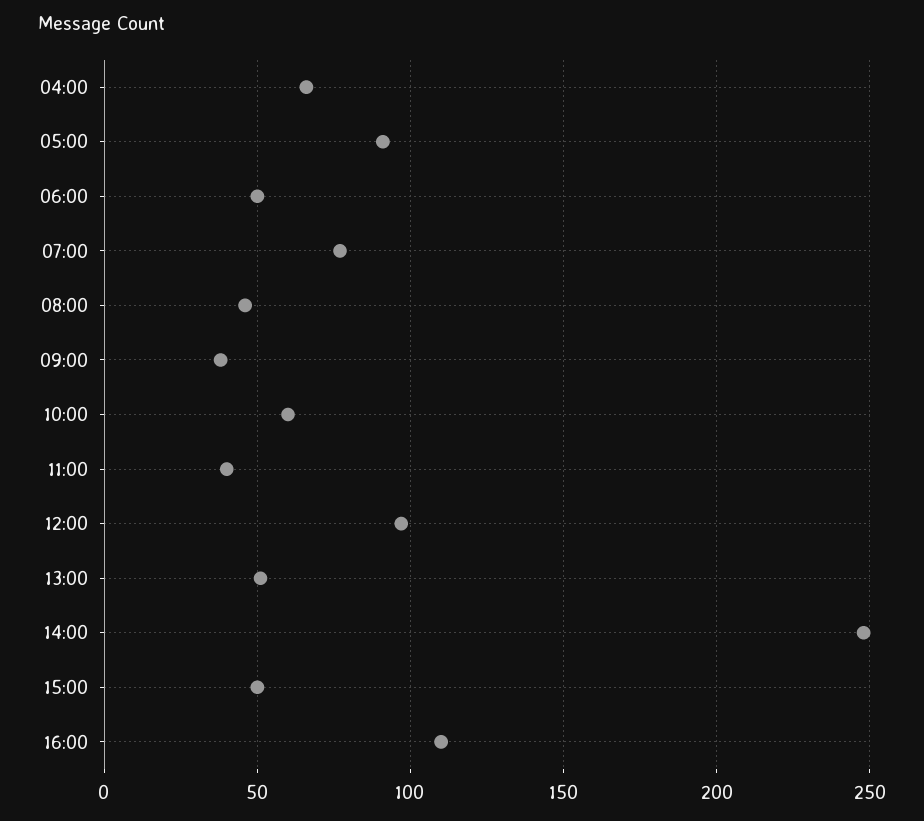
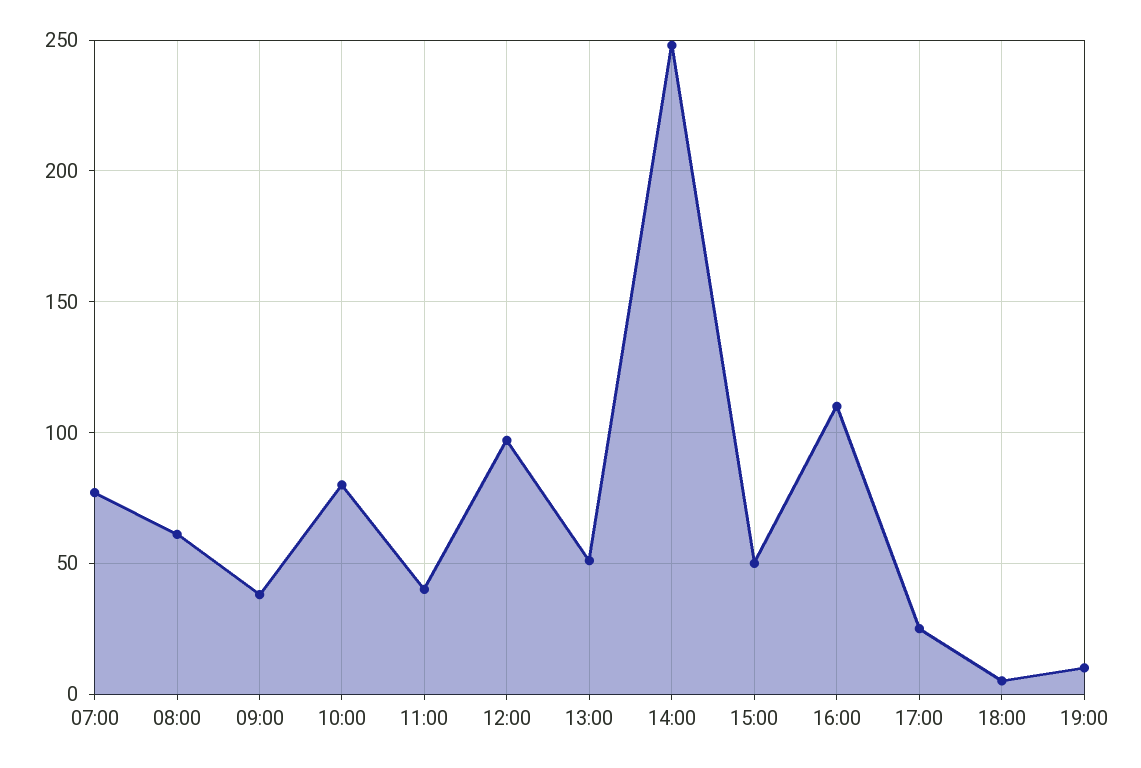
04:00: 65 -> none
05:00: 90 -> none
06:00: 50 -> none
08:00: 45 -> 60
10:00: 60 -> 80
17:00: none -> 25
18:00: none -> 5
19:00: none -> 10

